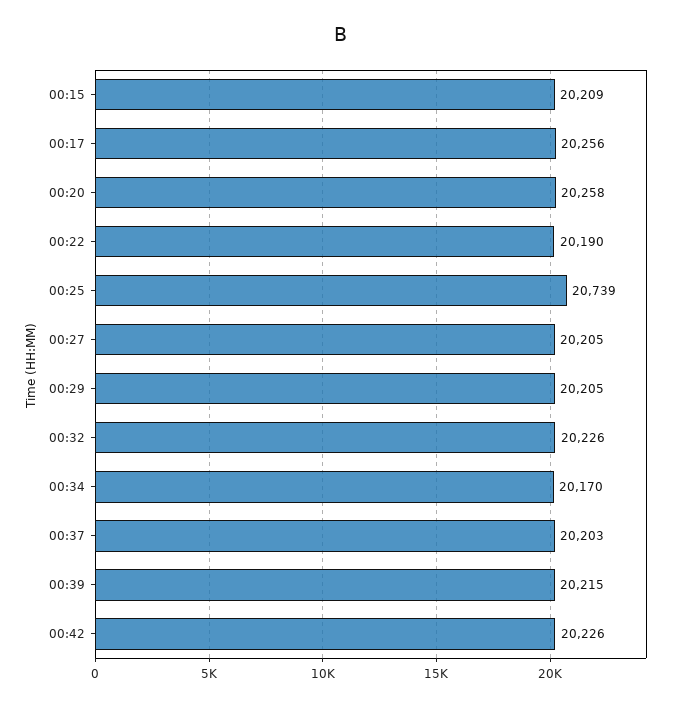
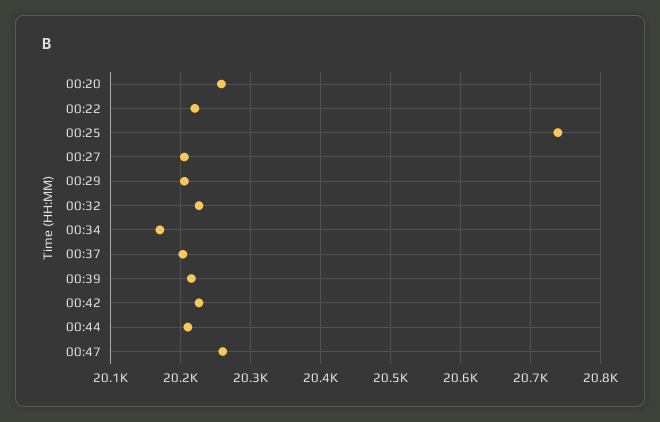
00:15: 20209 -> none
00:17: 20256 -> none
00:22: 20190 -> 20220
00:44: none -> 20210
00:47: none -> 20260

